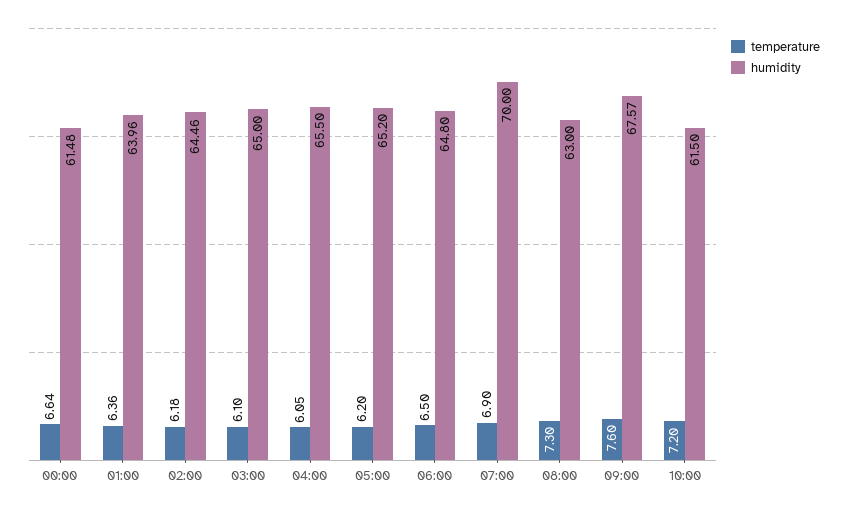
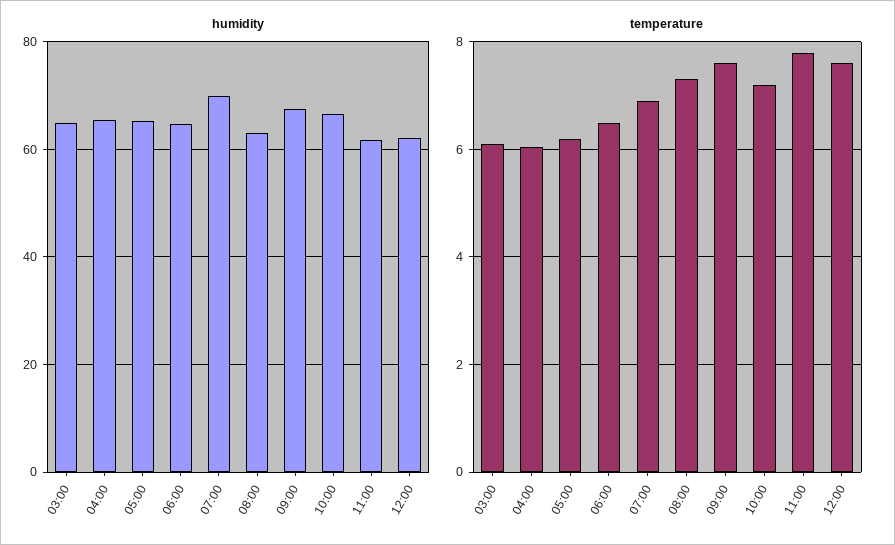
temperature, 00:00: 6.64 -> none
humidity, 00:00: 61.48 -> none
temperature, 01:00: 6.36 -> none
humidity, 01:00: 63.96 -> none
temperature, 02:00: 6.18 -> none
humidity, 02:00: 64.46 -> none
humidity, 10:00: 61.5 -> 66
humidity, 11:00: none -> 62
humidity, 12:00: none -> 62
temperature, 11:00: none -> 7.8
temperature, 12:00: none -> 7.6

